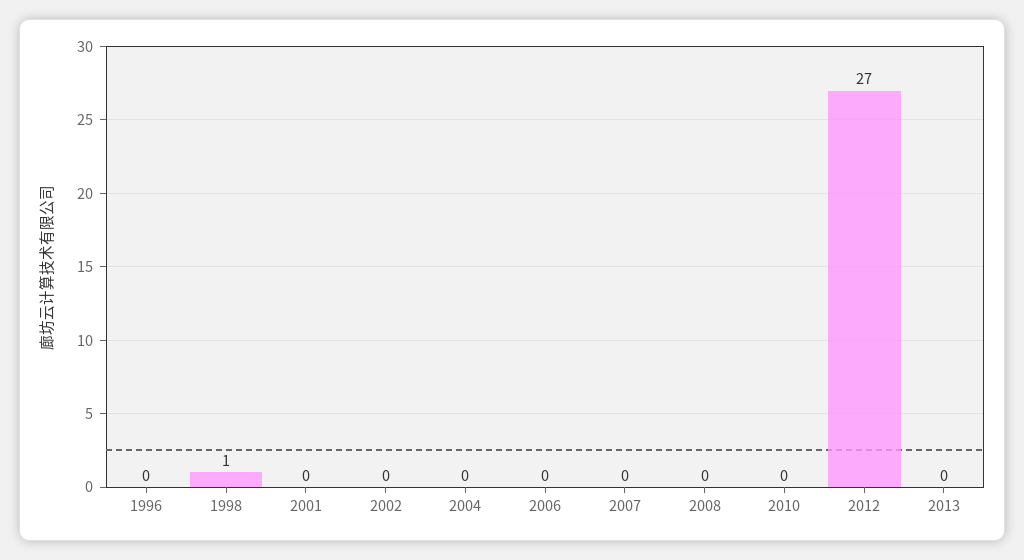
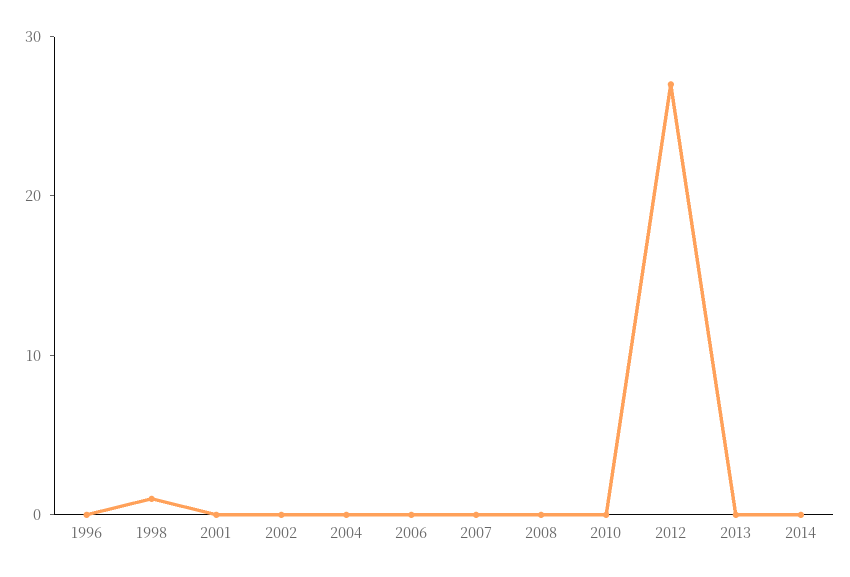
2014: none -> 0

